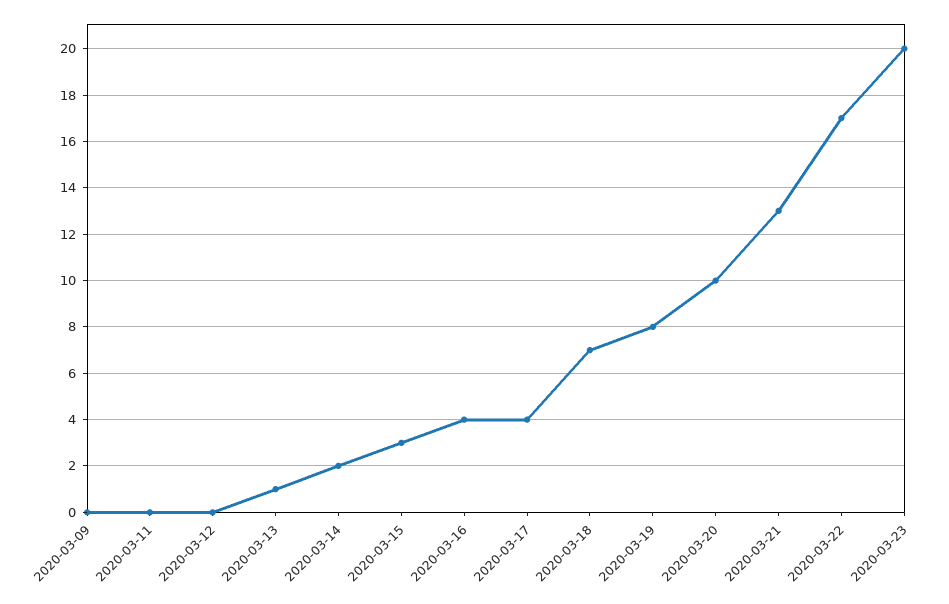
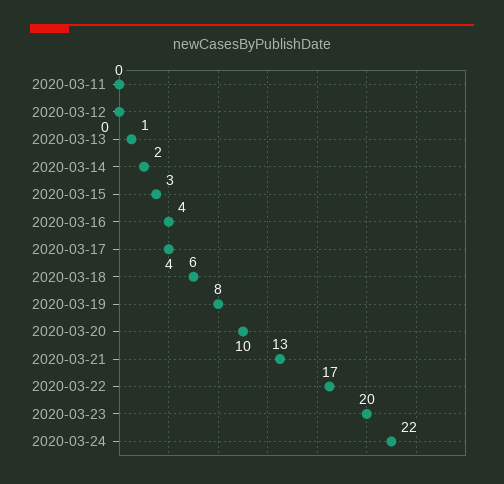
2020-03-09: 0 -> none
2020-03-18: 7 -> 6
2020-03-24: none -> 22

